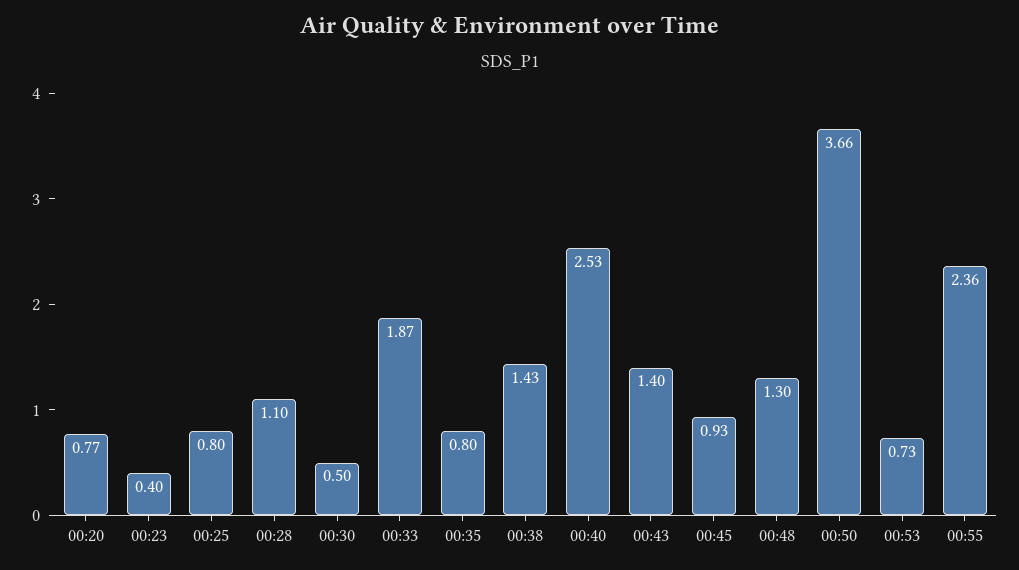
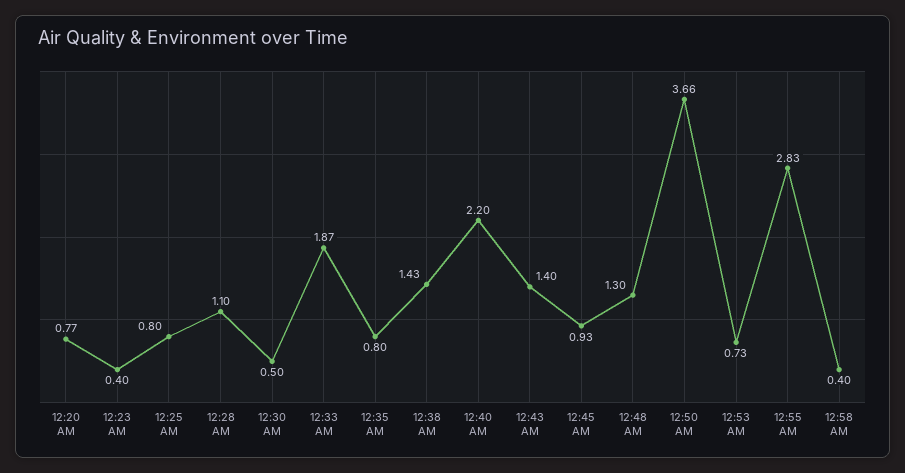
00:40: 2.53 -> 2.2
00:55: 2.36 -> 2.83
12:58 AM: none -> 0.4

